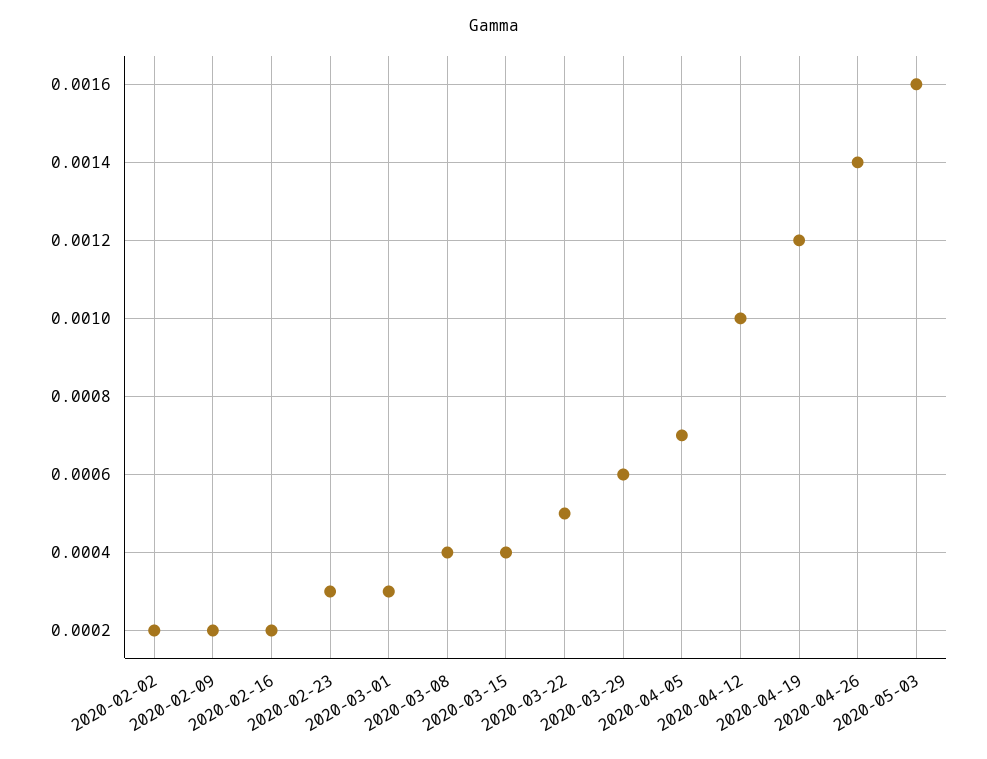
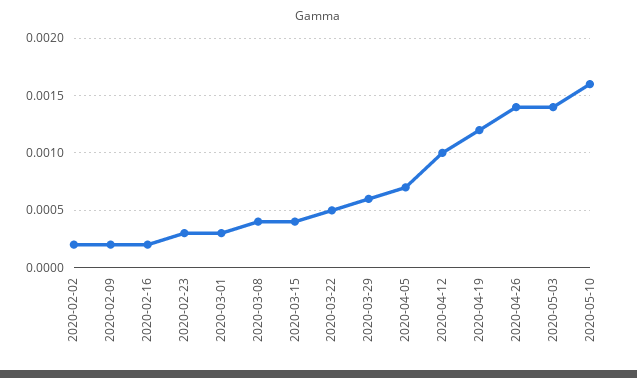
2020-05-03: 0.0016 -> 0.0014
2020-05-10: none -> 0.0016

